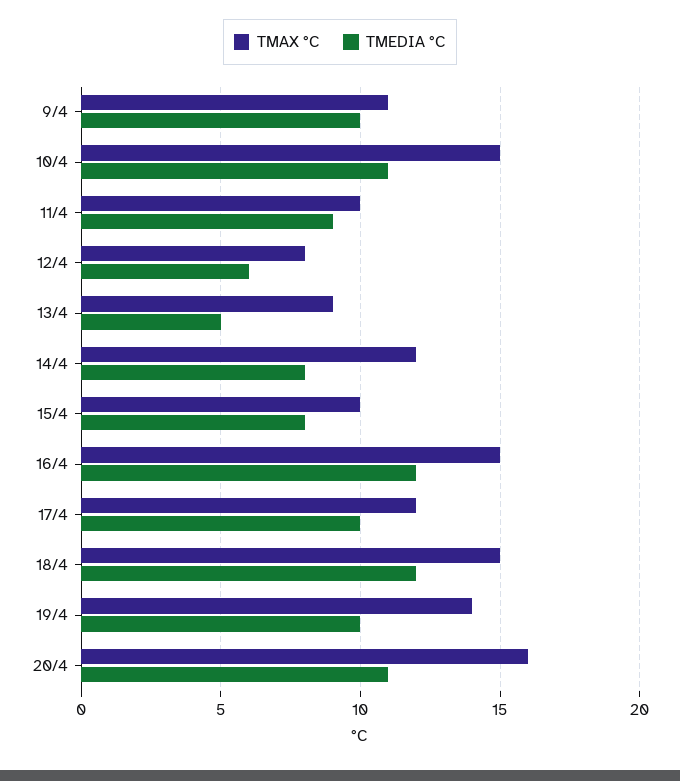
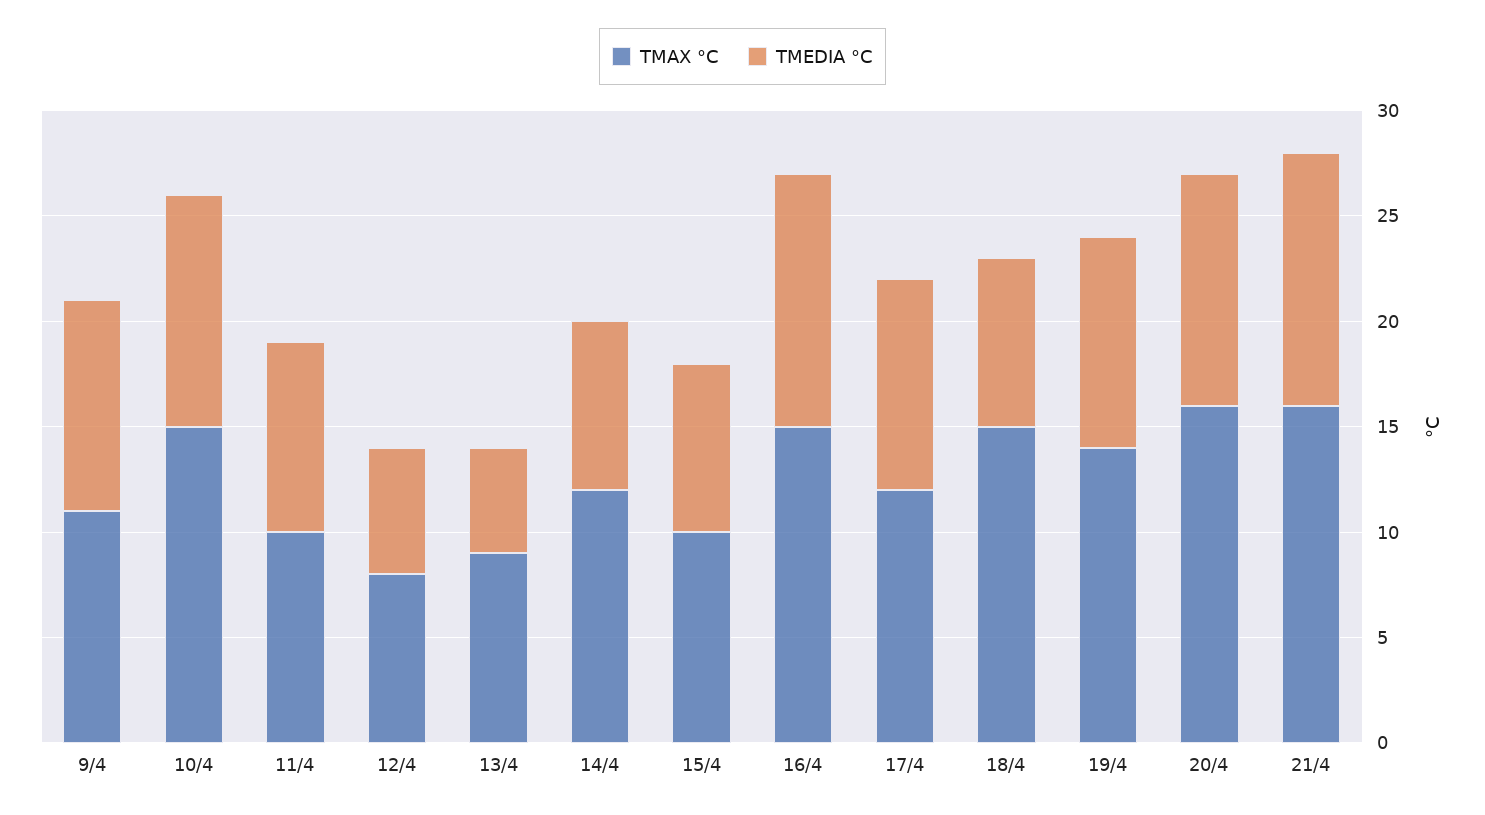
TMEDIA °C, 18/4: 12 -> 8
TMAX °C, 21/4: none -> 16
TMEDIA °C, 21/4: none -> 12

